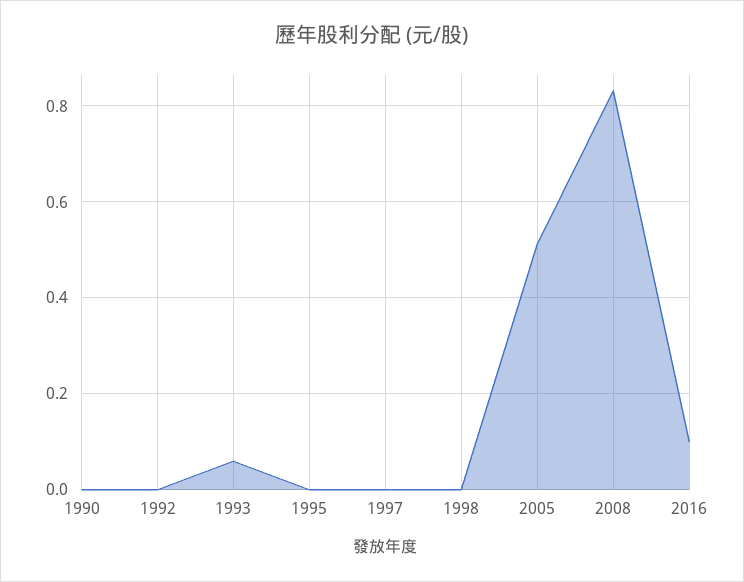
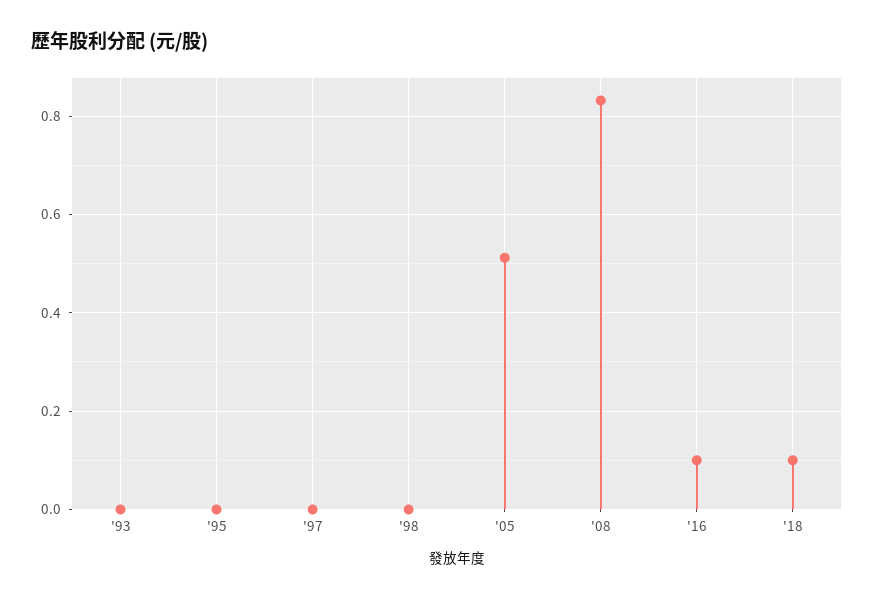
1990: 0 -> none
1992: 0 -> none
1993: 0.06 -> 0
'18: none -> 0.1

